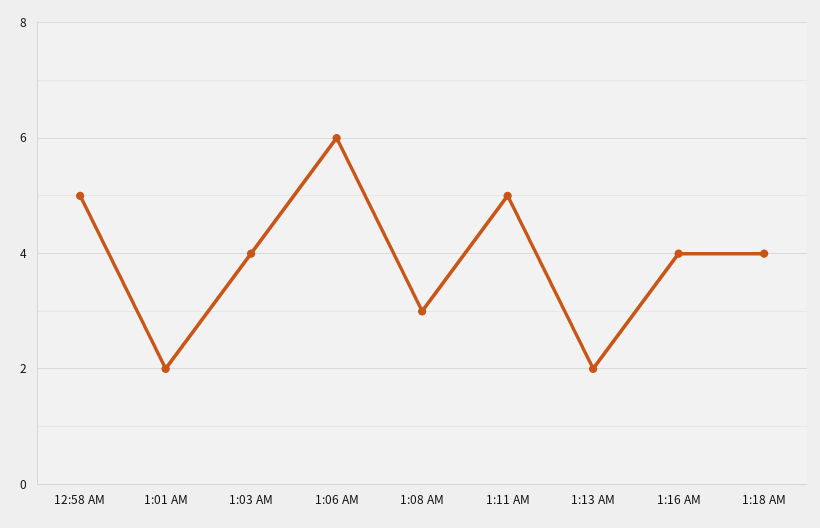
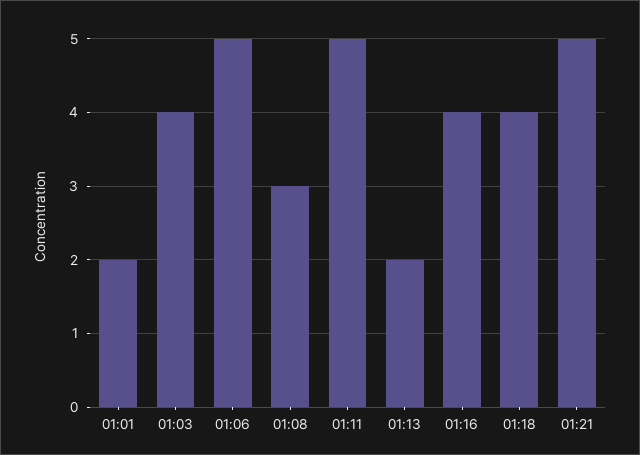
12:58 AM: 5 -> none
1:06 AM: 6 -> 5
01:21: none -> 5

